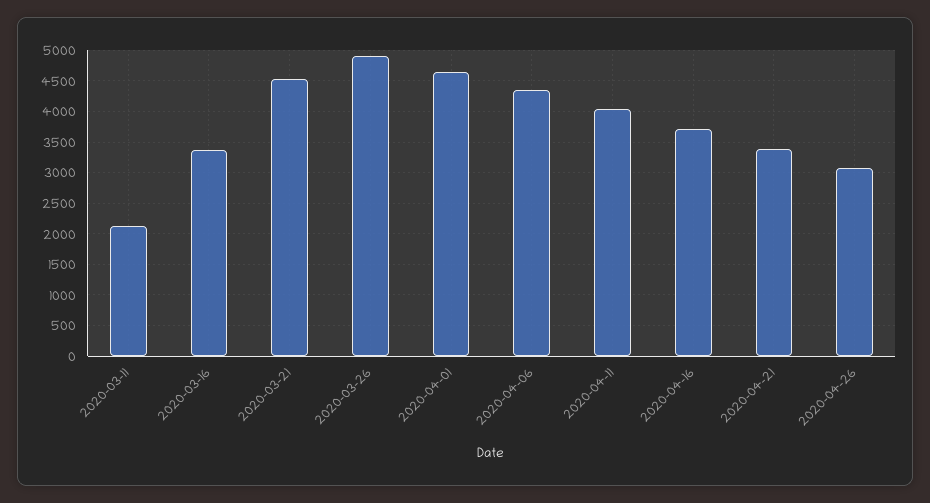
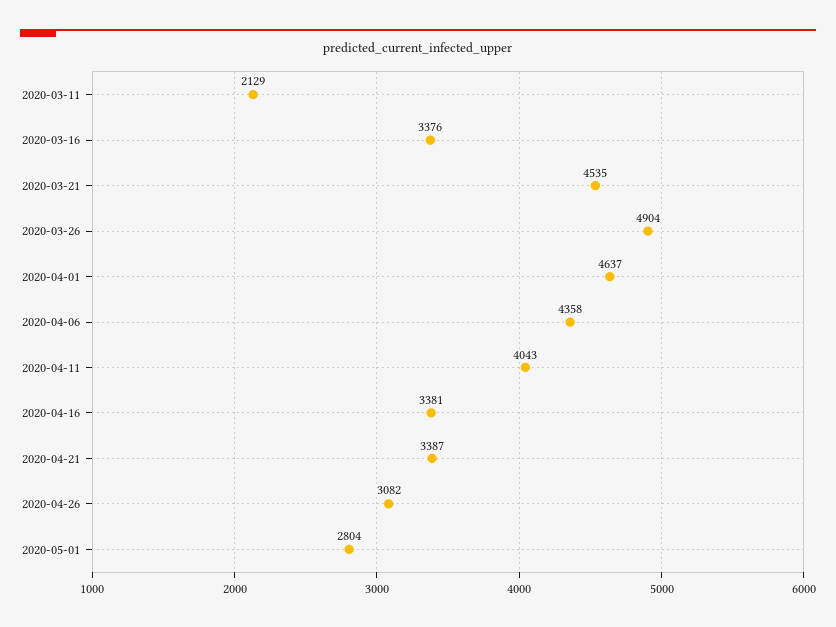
2020-04-16: 3700 -> 3381
2020-05-01: none -> 2804

